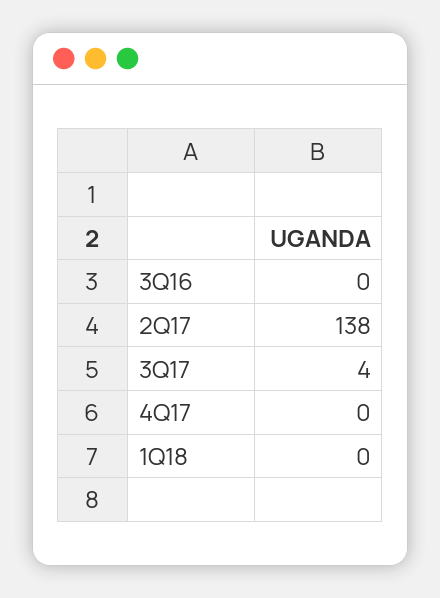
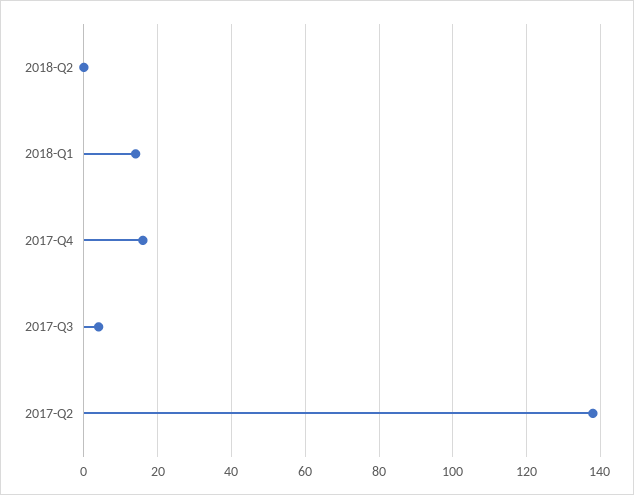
3Q16: 0 -> none
4Q17: 0 -> 15
1Q18: 0 -> 15
2018-Q2: none -> 0

